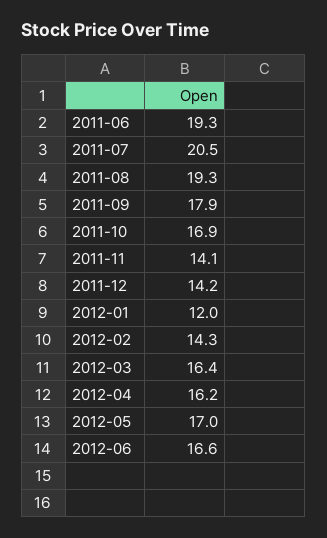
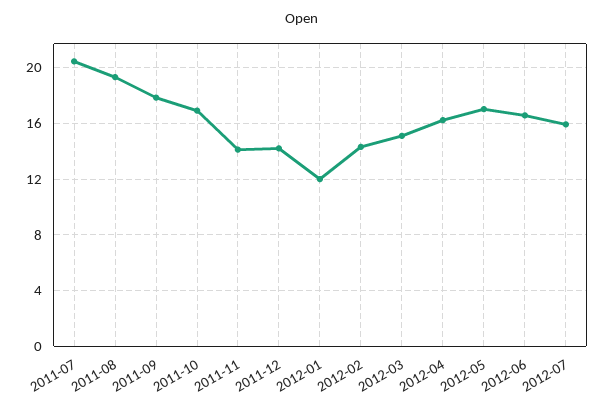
2011-06: 19.3 -> none
2012-03: 16.4 -> 15
2012-07: none -> 16

